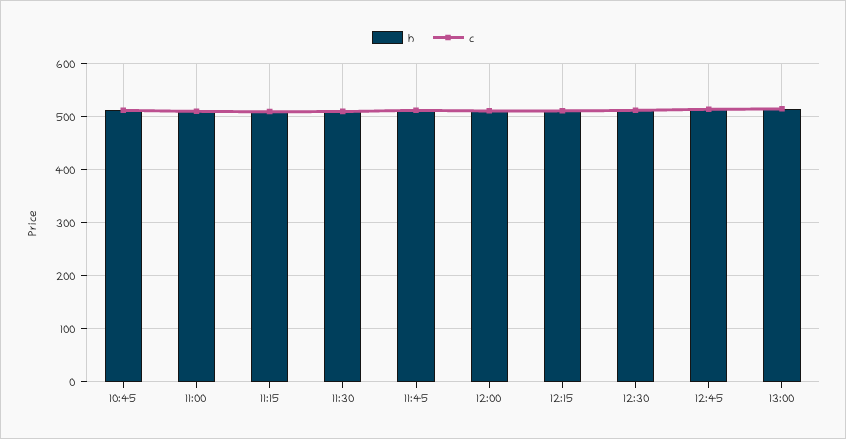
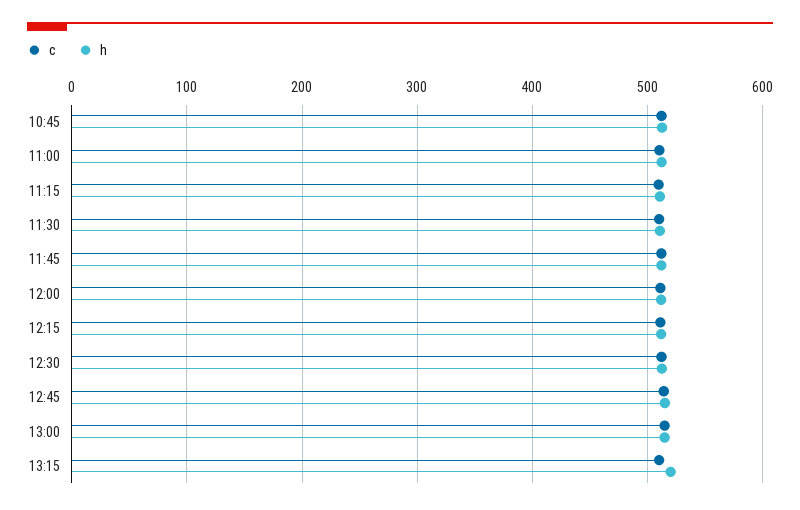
c, 13:15: none -> 510
h, 13:15: none -> 520

